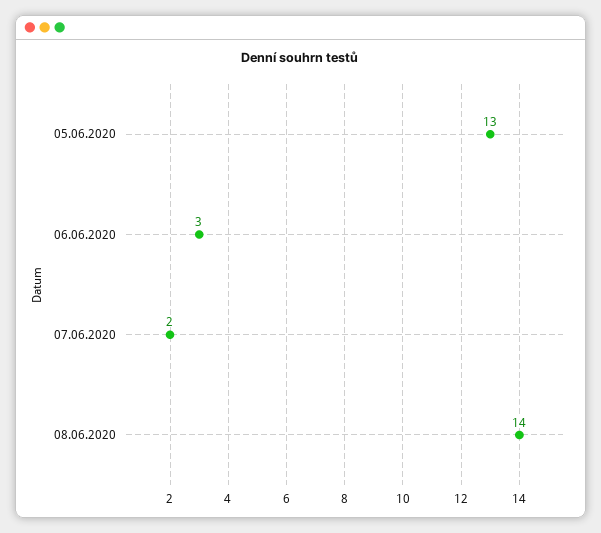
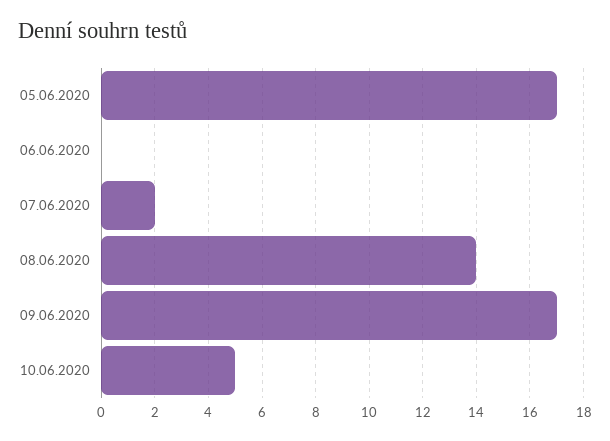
05.06.2020: 13 -> 17
06.06.2020: 3 -> 0
09.06.2020: none -> 17
10.06.2020: none -> 5

